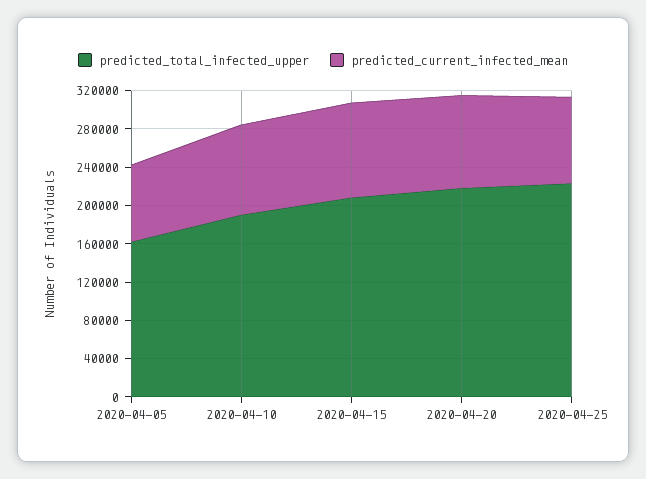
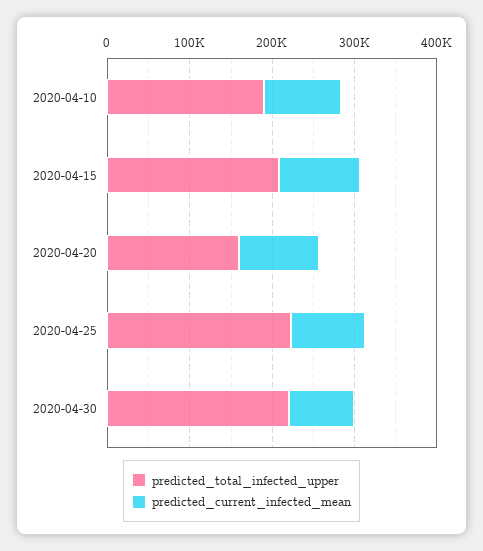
predicted_total_infected_upper, 2020-04-05: 160000 -> none
predicted_current_infected_mean, 2020-04-05: 80000 -> none
predicted_total_infected_upper, 2020-04-20: 220000 -> 160000
predicted_total_infected_upper, 2020-04-30: none -> 220000
predicted_current_infected_mean, 2020-04-30: none -> 80000

